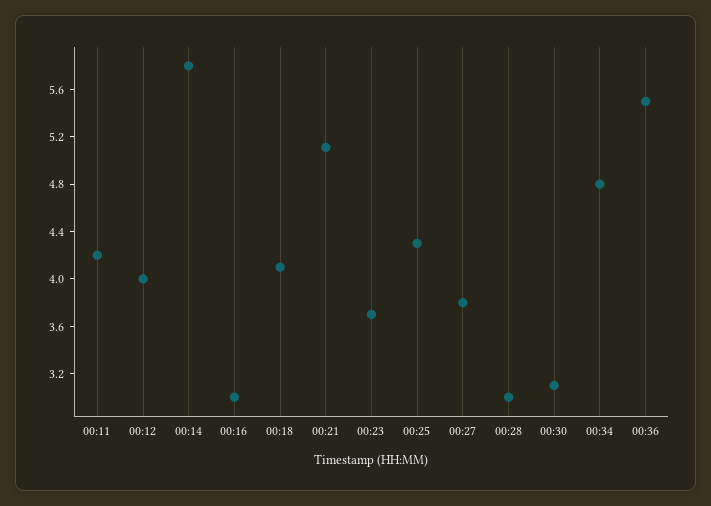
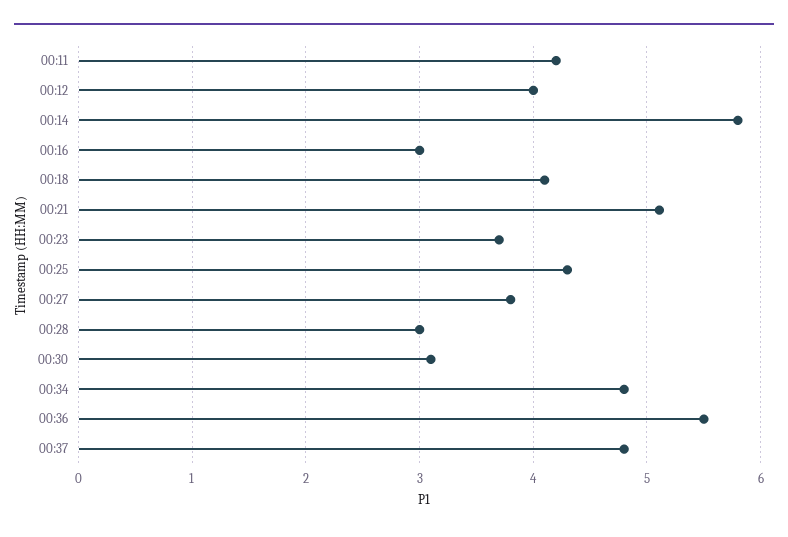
00:37: none -> 4.8

